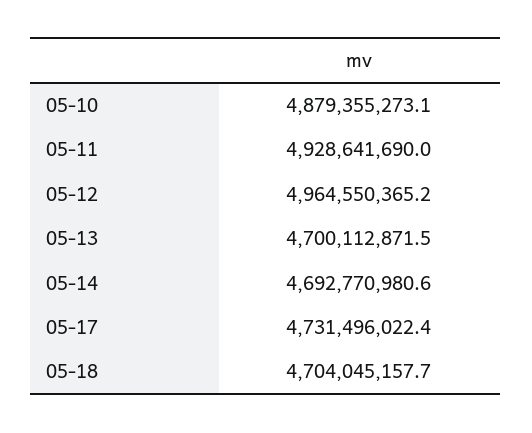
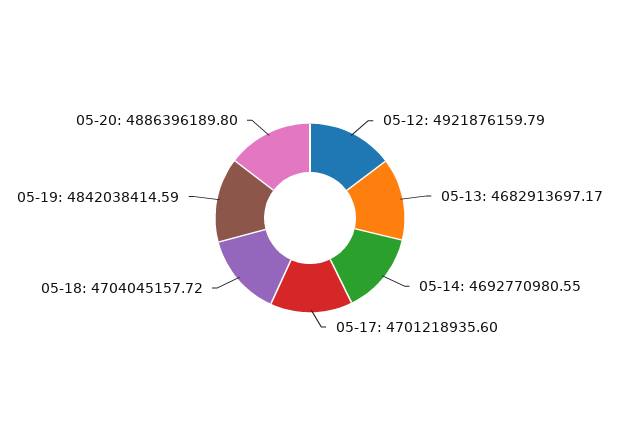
05-10: 4879355273.1 -> none
05-11: 4928641690 -> none
05-12: 4964550365.2 -> 4921876159.79
05-13: 4700112871.5 -> 4682913697.17
05-17: 4731496022.4 -> 4701218935.6
05-19: none -> 4842038414.59
05-20: none -> 4886396189.8

